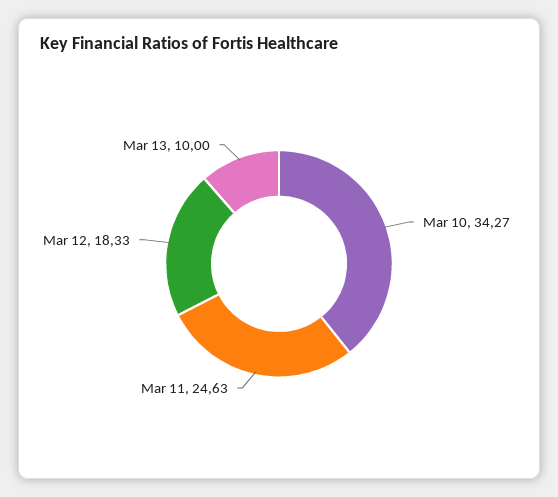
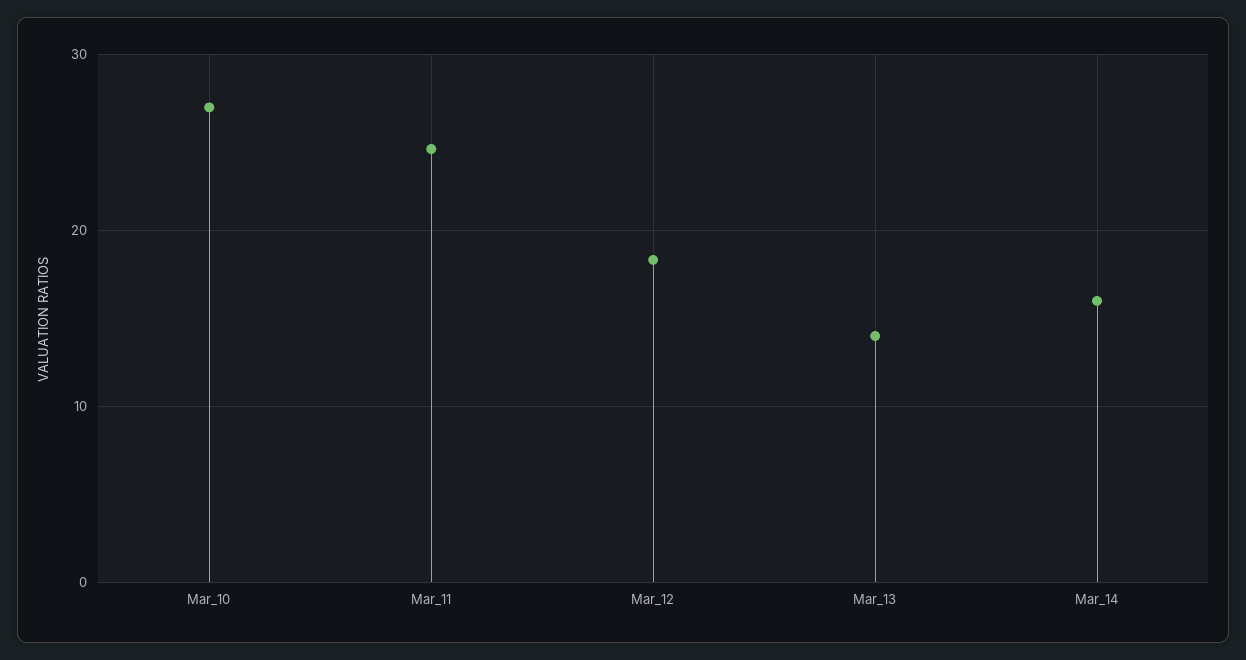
Mar 10: 34.27 -> 27
Mar 13: 10 -> 14
Mar_14: none -> 16

